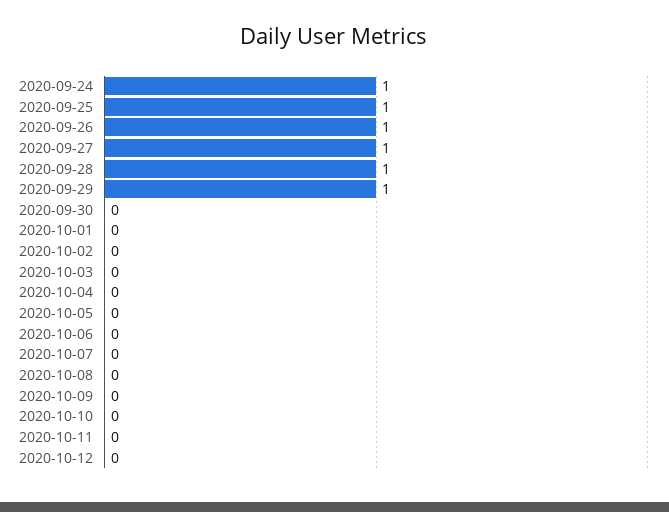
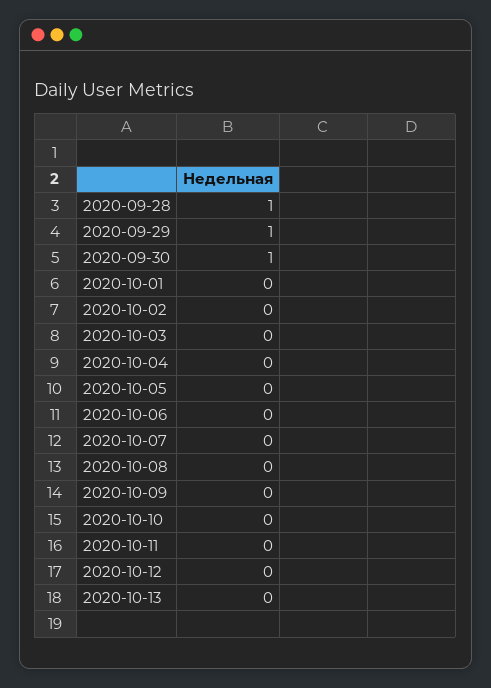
2020-09-24: 1 -> none
2020-09-25: 1 -> none
2020-09-26: 1 -> none
2020-09-27: 1 -> none
2020-09-30: 0 -> 1
2020-10-13: none -> 0

